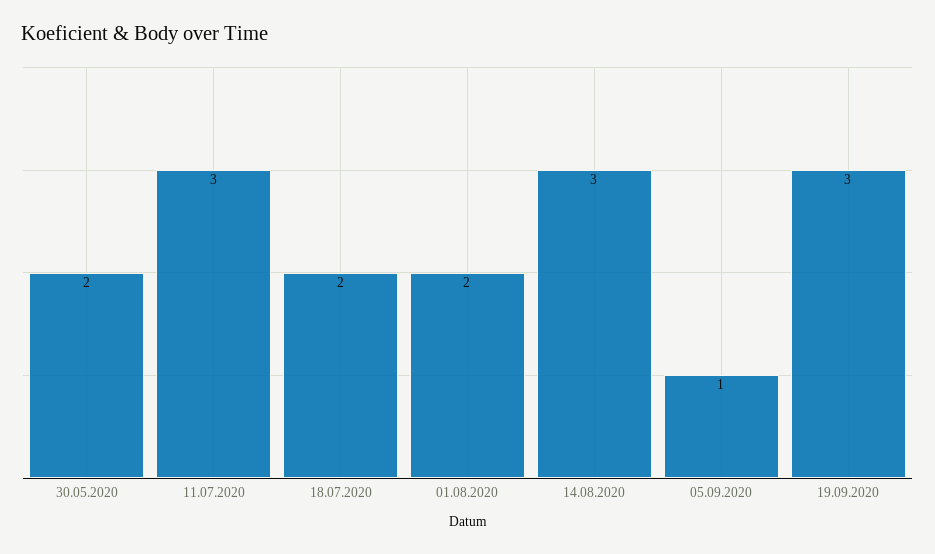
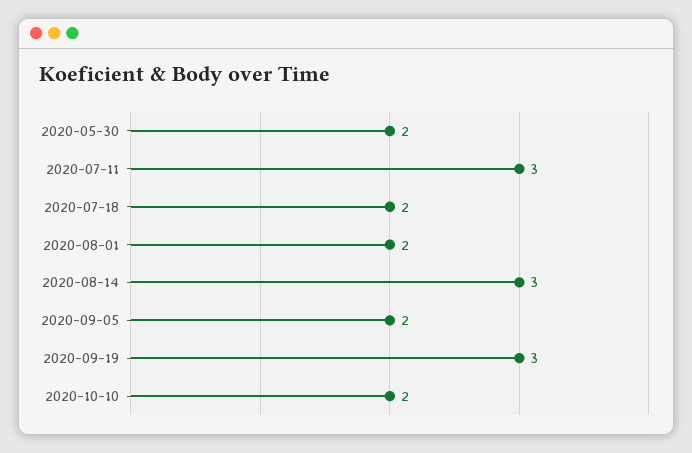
05.09.2020: 1 -> 2
2020-10-10: none -> 2

